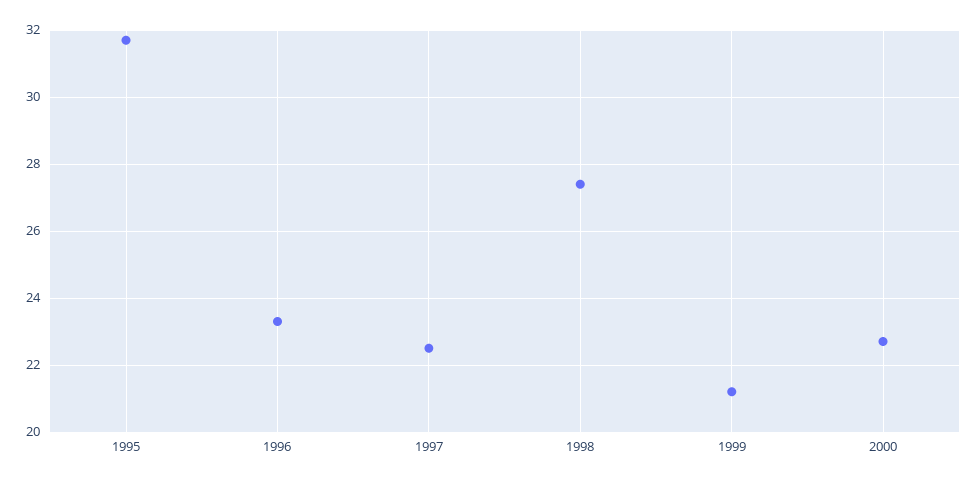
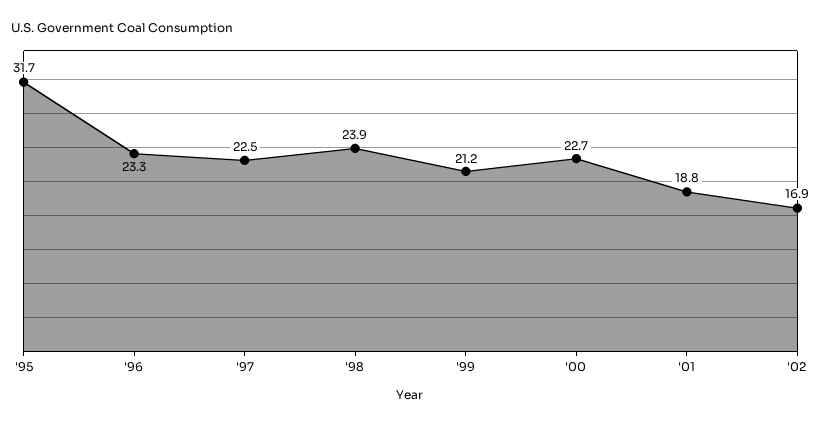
1998: 27.5 -> 23.9
'01: none -> 18.8
'02: none -> 16.9

